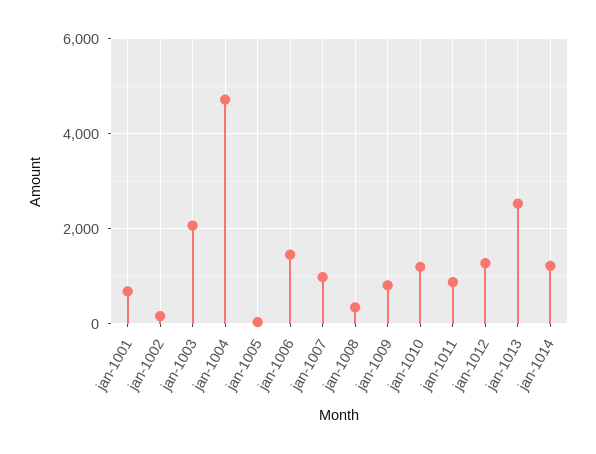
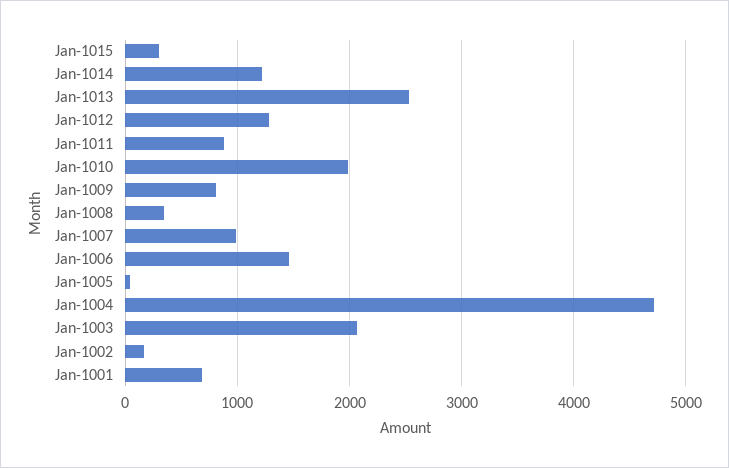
jan-1010: 1200 -> 2000
Jan-1015: none -> 300

